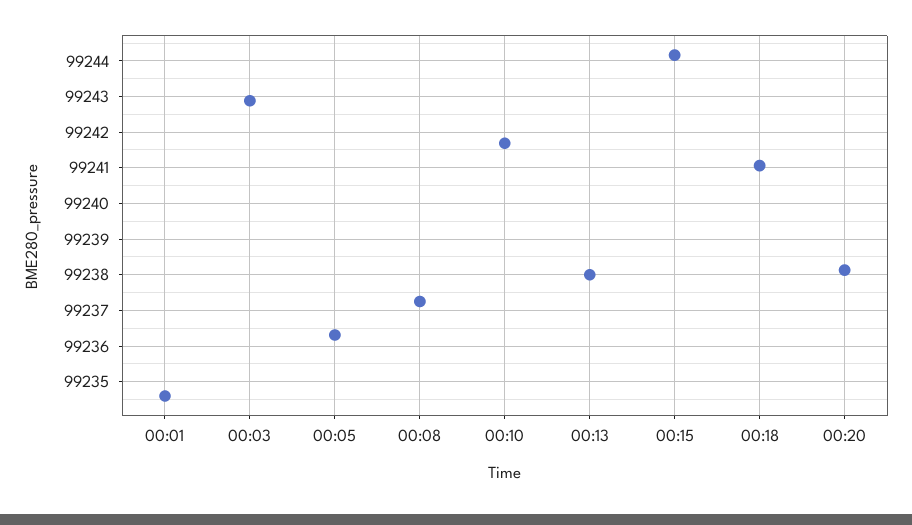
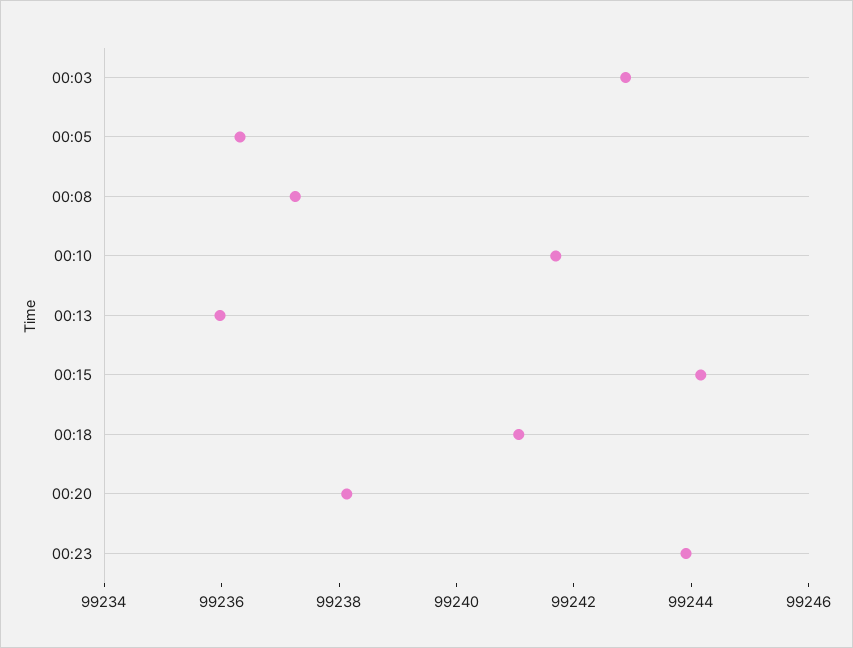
00:01: 99234.6 -> none
00:13: 99238 -> 99236
00:23: none -> 99244

